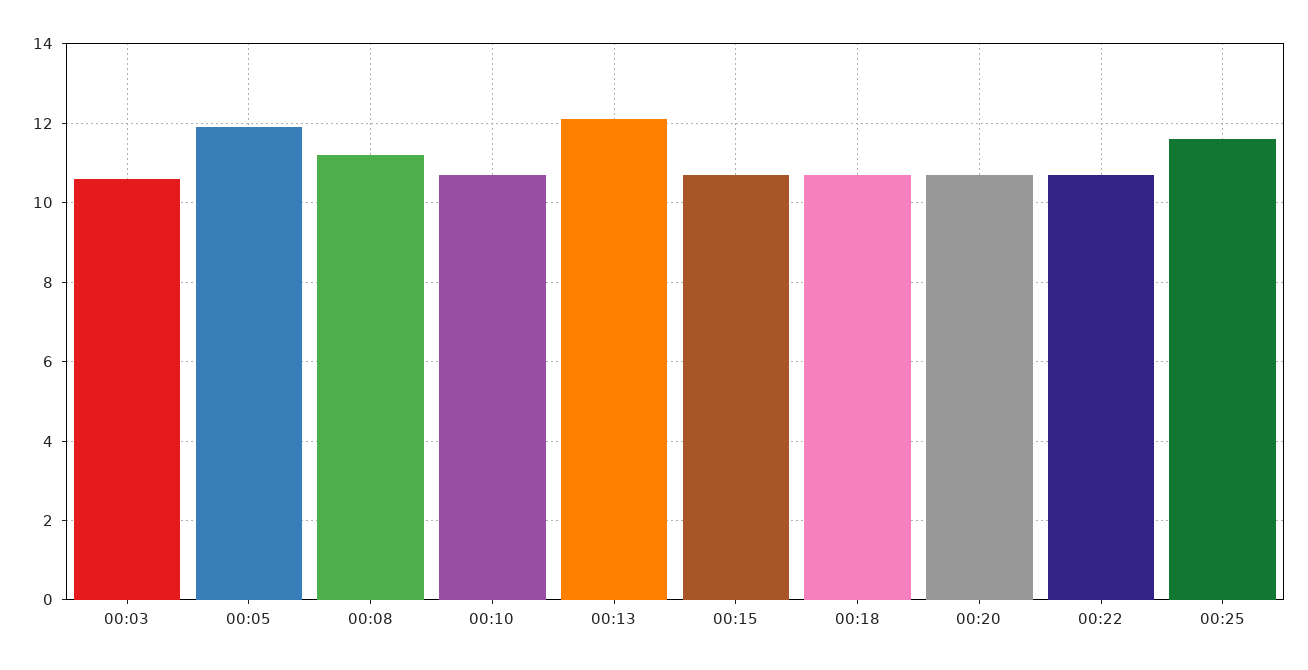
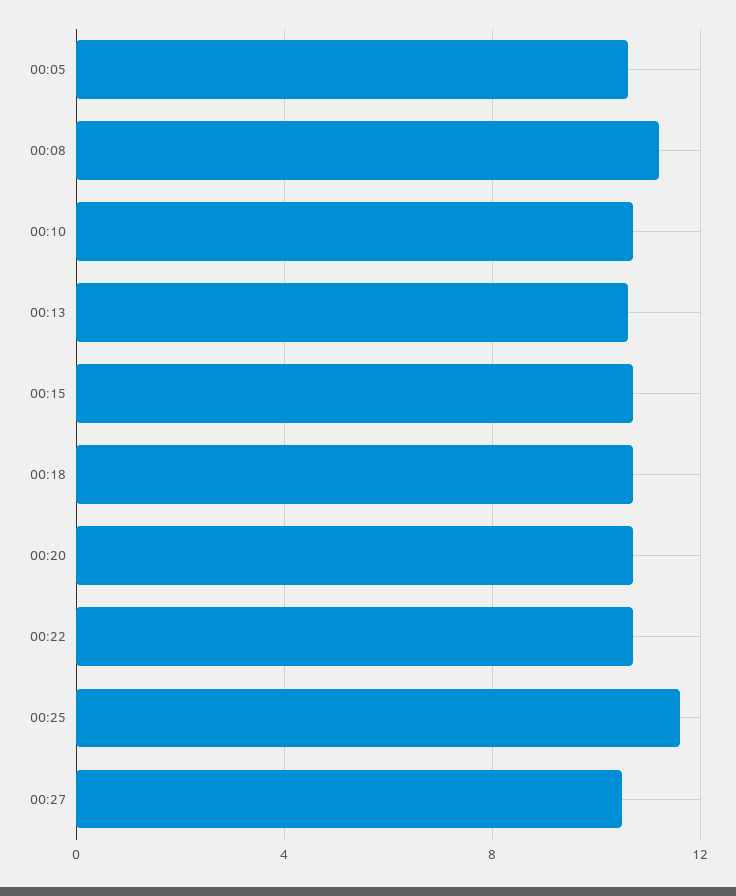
00:03: 10.5 -> none
00:05: 12 -> 10.5
00:13: 12 -> 10.5
00:27: none -> 10.5

